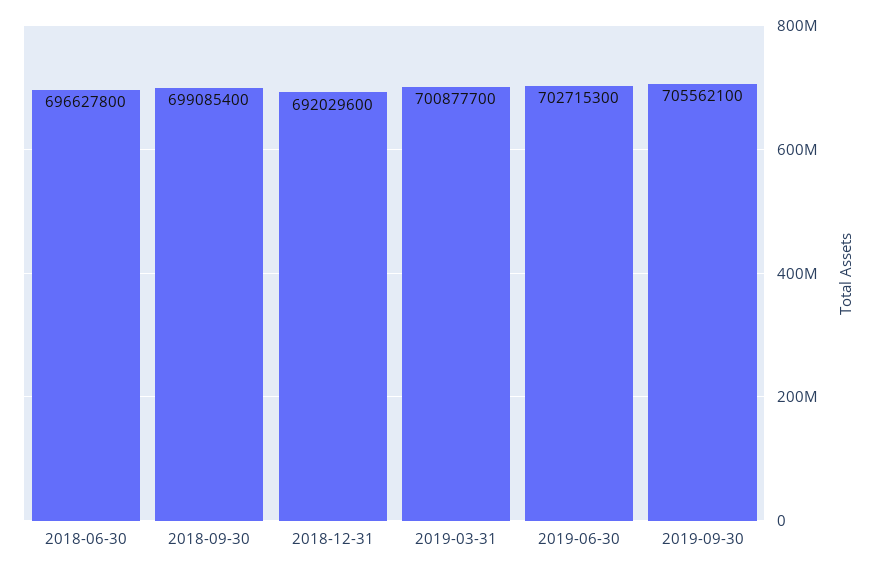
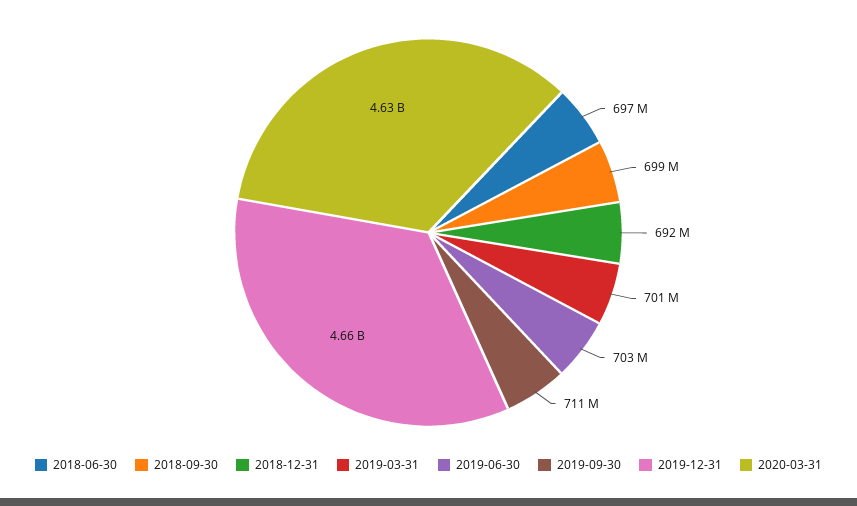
2019-09-30: 705562100 -> 711000000
2019-12-31: none -> 4660000000
2020-03-31: none -> 4630000000

